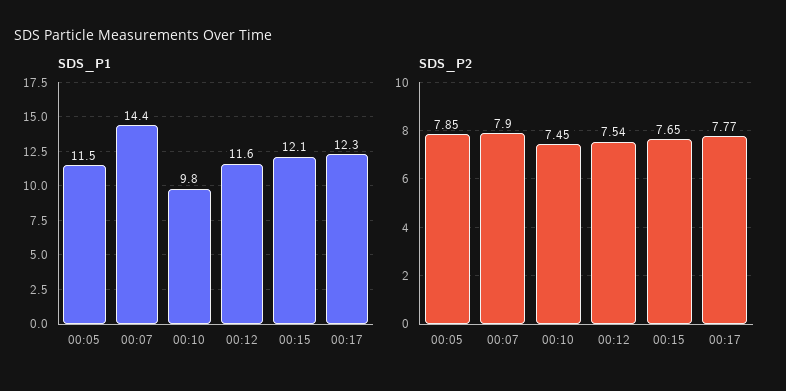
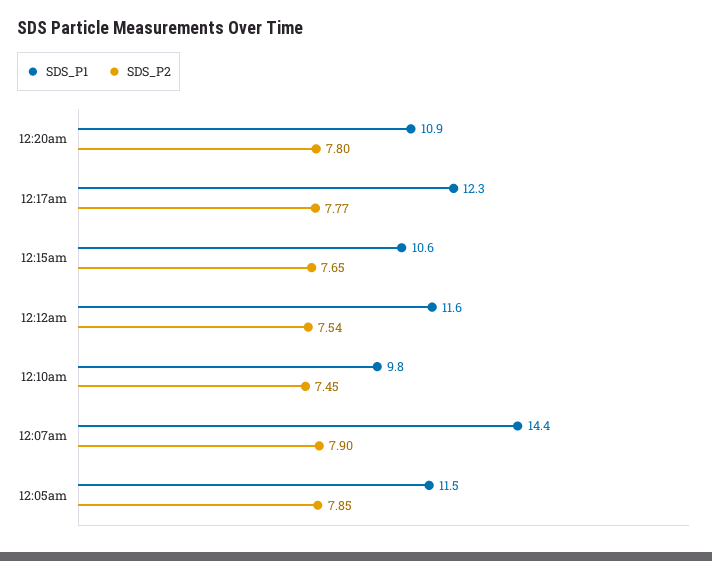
SDS_P1, 00:15: 12.1 -> 10.6
SDS_P1, 12:20am: none -> 10.9
SDS_P2, 12:20am: none -> 7.8

